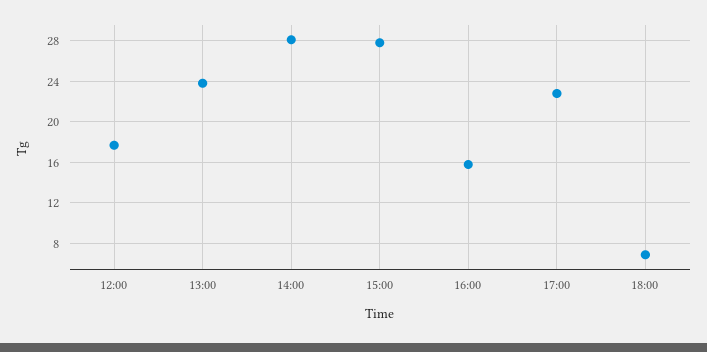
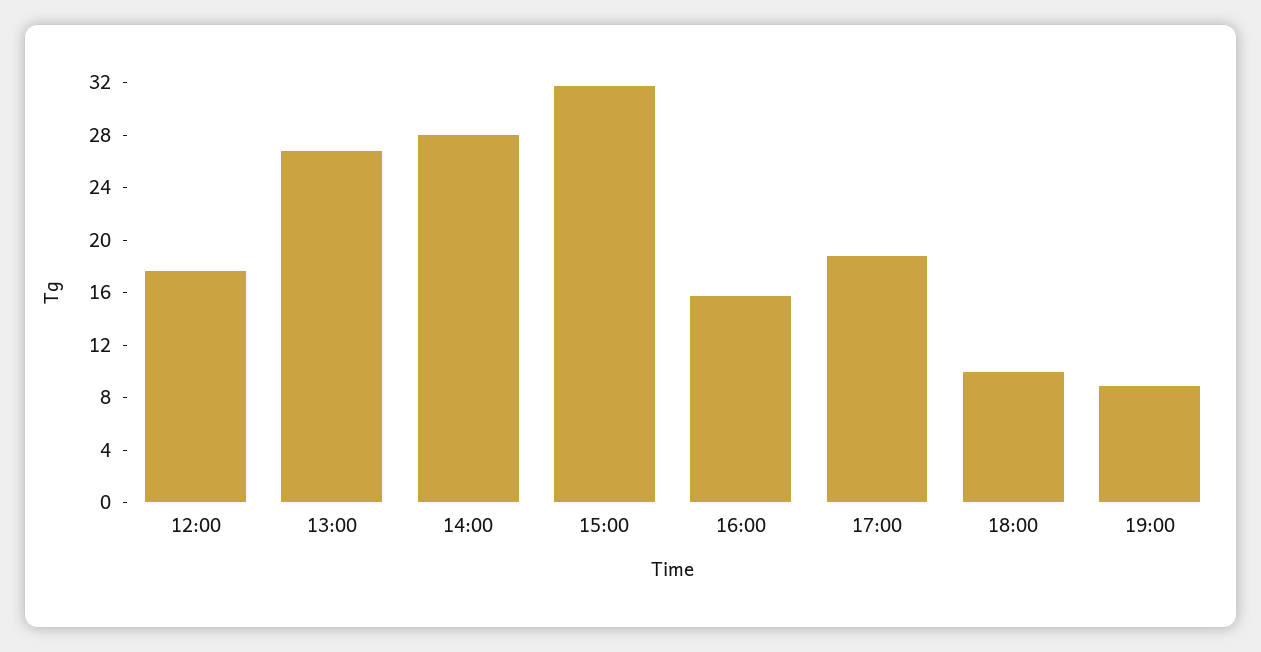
13:00: 24 -> 27
15:00: 28 -> 32
17:00: 23 -> 19
18:00: 7 -> 10
19:00: none -> 9

